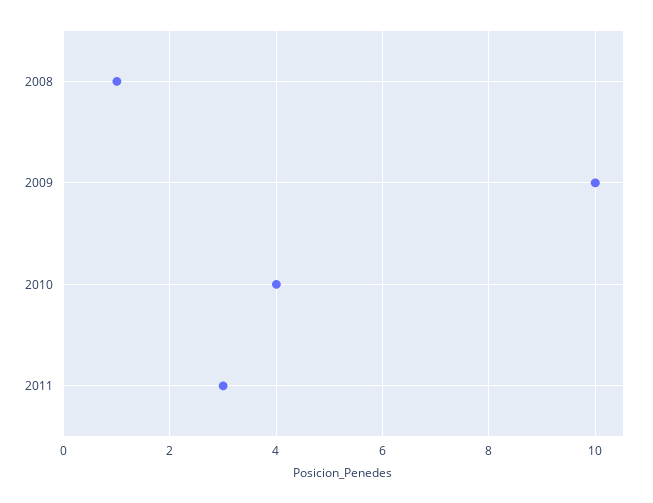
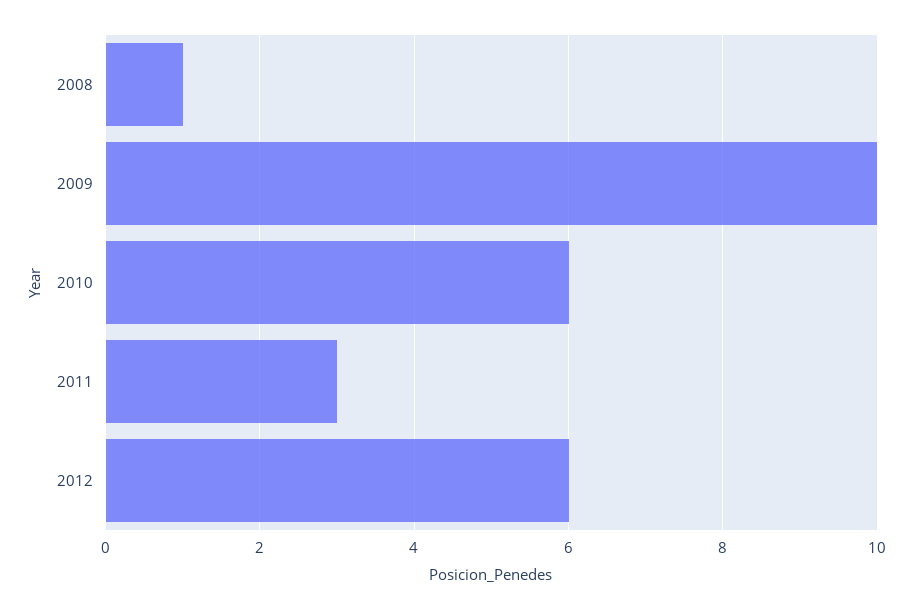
2010: 4 -> 6
2012: none -> 6

